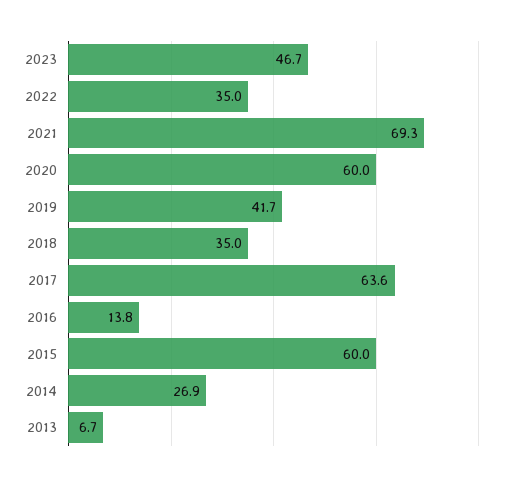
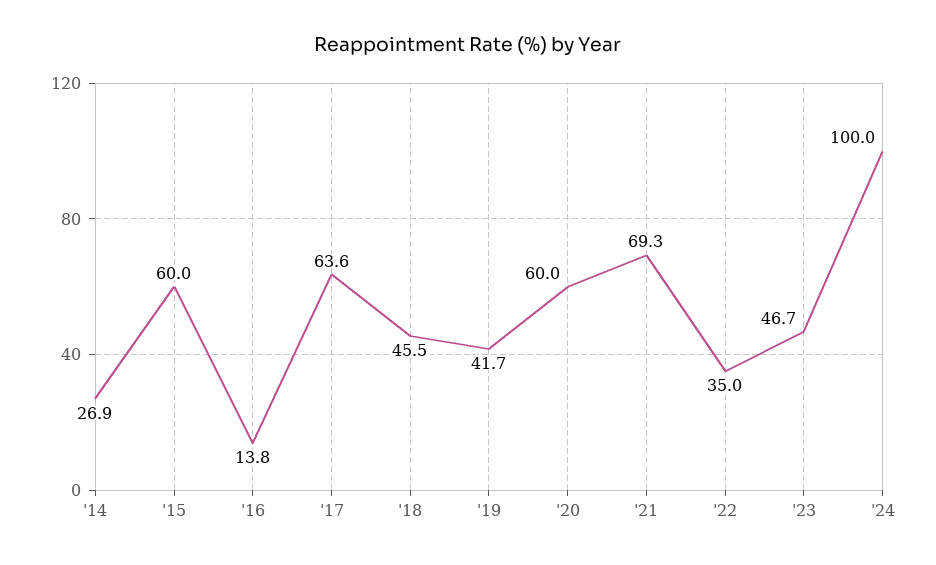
2018: 35 -> 45.5
2013: 6.7 -> none
'24: none -> 100

